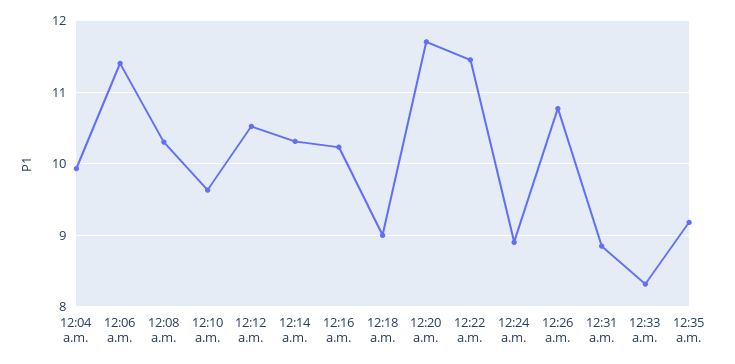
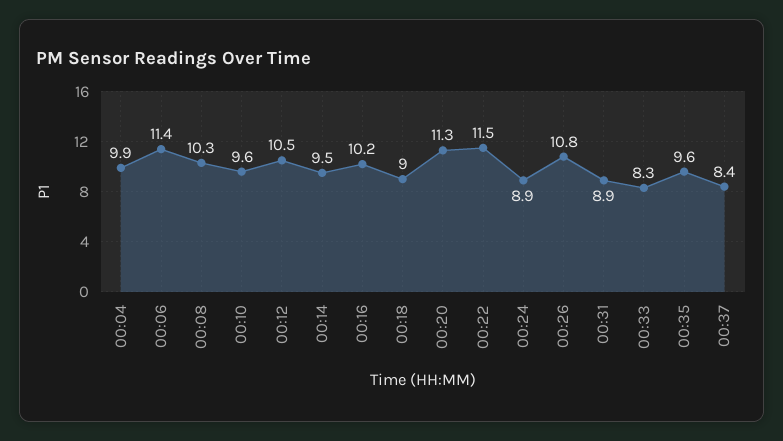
12:14 a.m.: 10.3 -> 9.5
12:20 a.m.: 11.7 -> 11.3
12:35 a.m.: 9.2 -> 9.6
00:37: none -> 8.4

